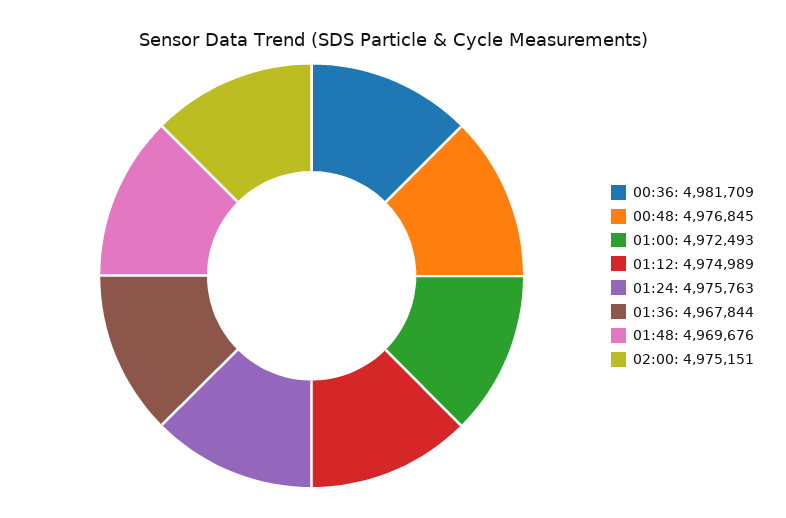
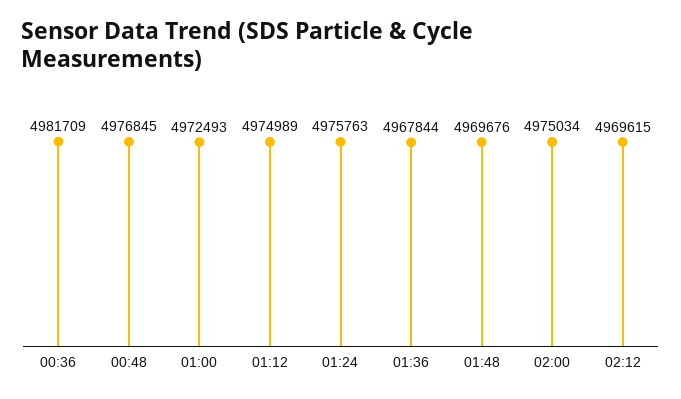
02:00: 4975151 -> 4975034
02:12: none -> 4969615

